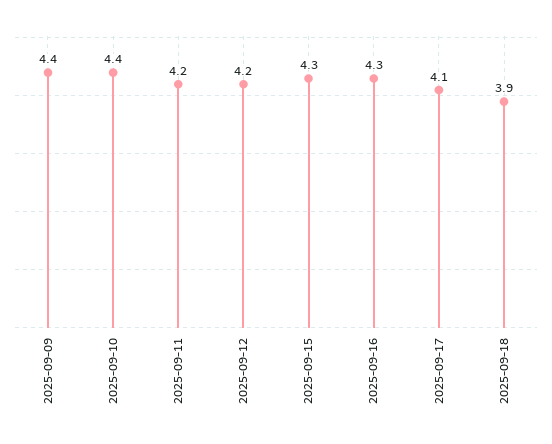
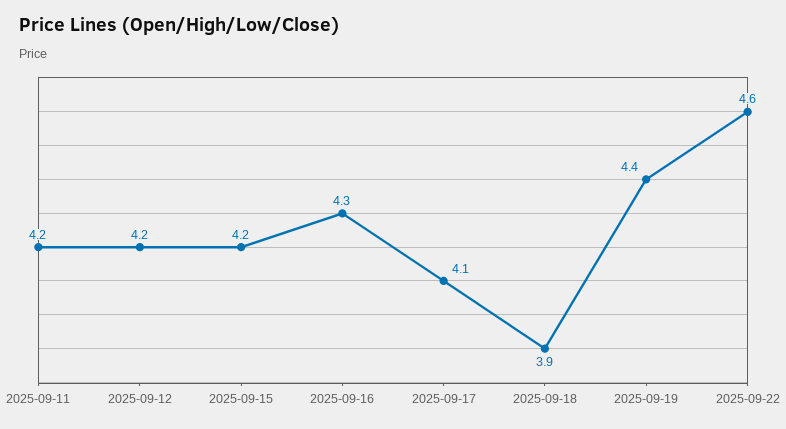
2025-09-09: 4.4 -> none
2025-09-10: 4.4 -> none
2025-09-15: 4.3 -> 4.2
2025-09-19: none -> 4.4
2025-09-22: none -> 4.6

